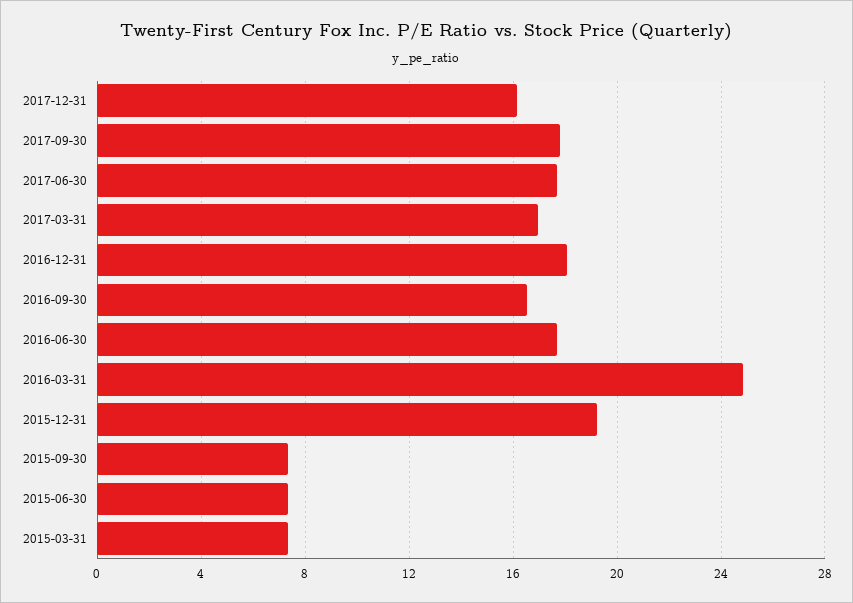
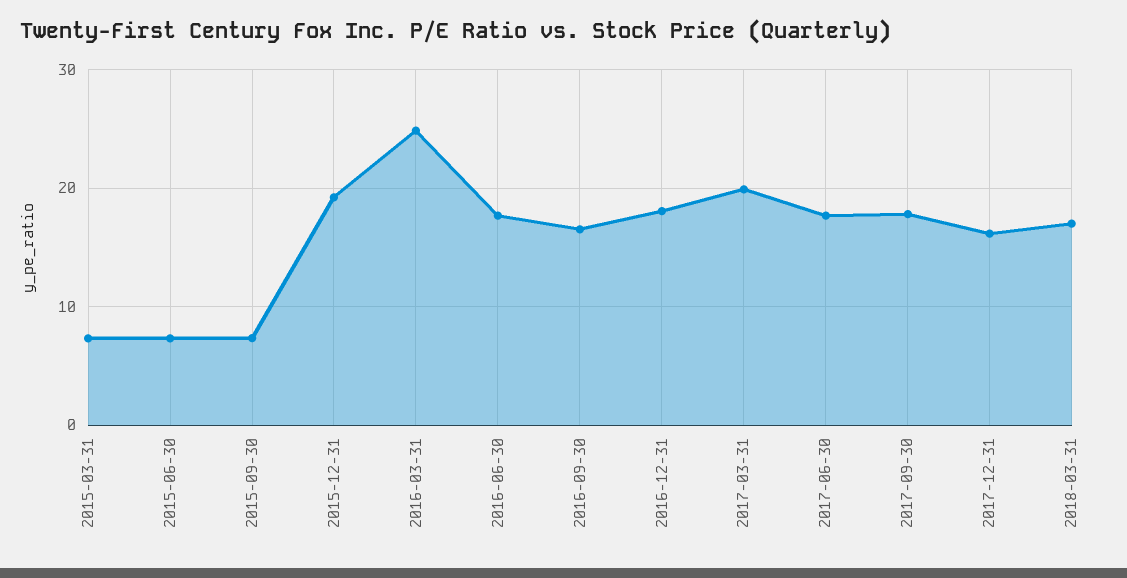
2017-03-31: 17 -> 20
2018-03-31: none -> 17

